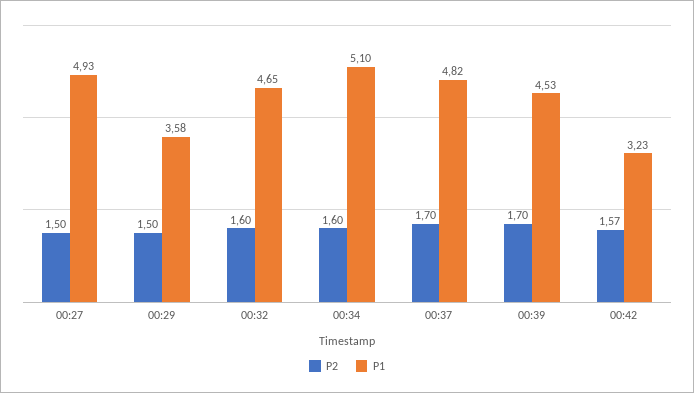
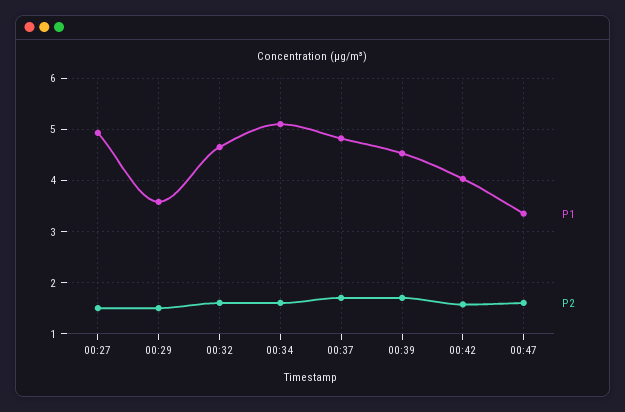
P1, 00:42: 3.23 -> 4
P1, 00:47: none -> 3.4
P2, 00:47: none -> 1.6

